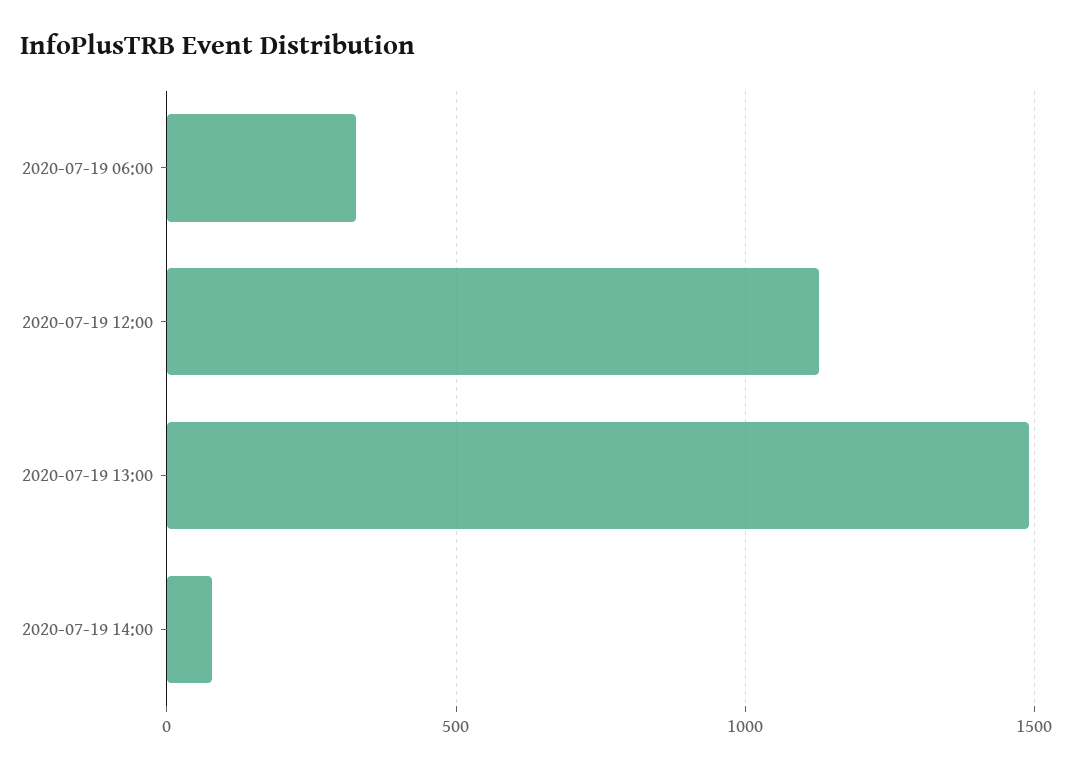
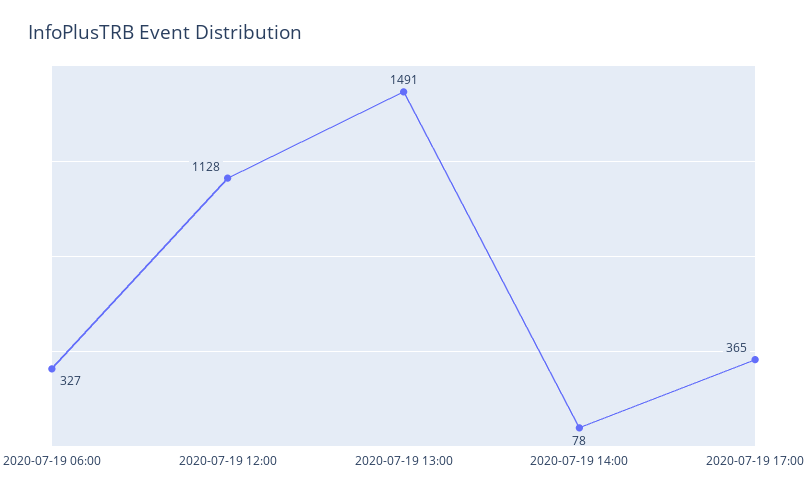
2020-07-19 17:00: none -> 365

